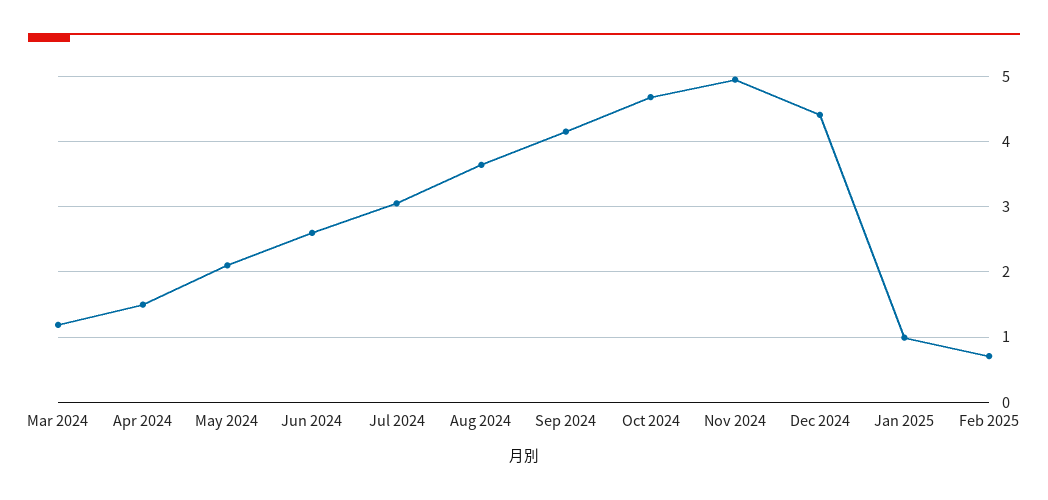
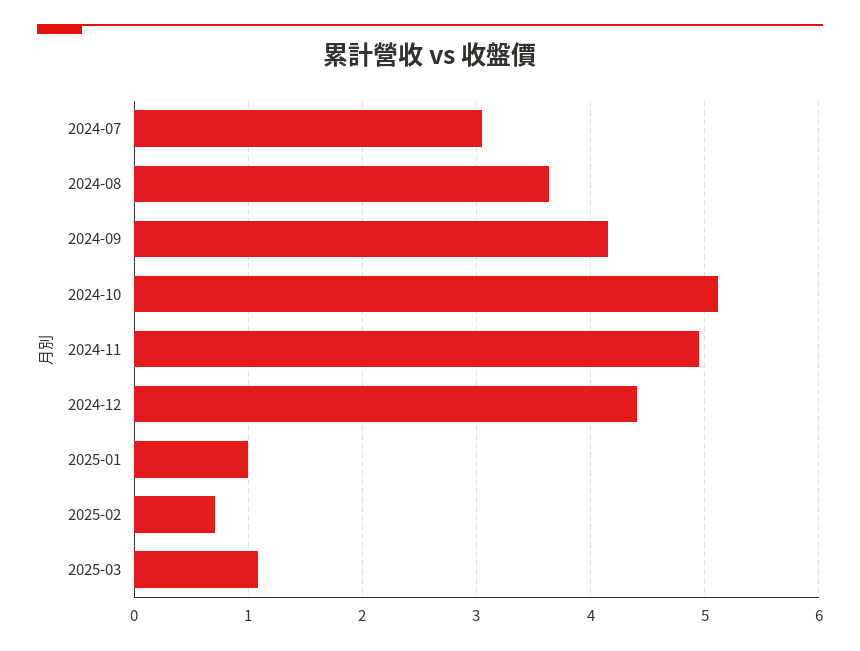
Mar 2024: 1.2 -> none
Apr 2024: 1.5 -> none
May 2024: 2.1 -> none
Jun 2024: 2.6 -> none
Oct 2024: 4.7 -> 5.1
2025-03: none -> 1.1

